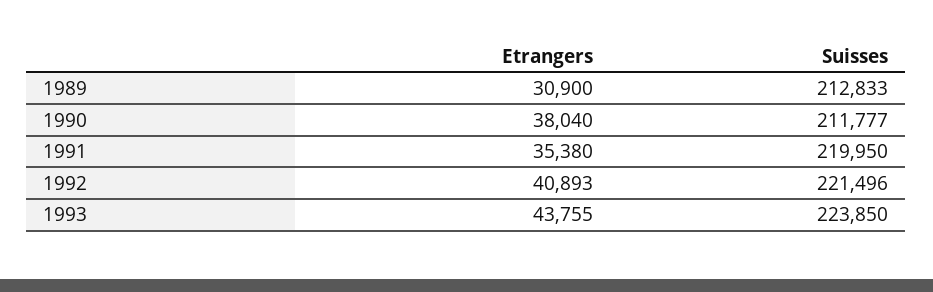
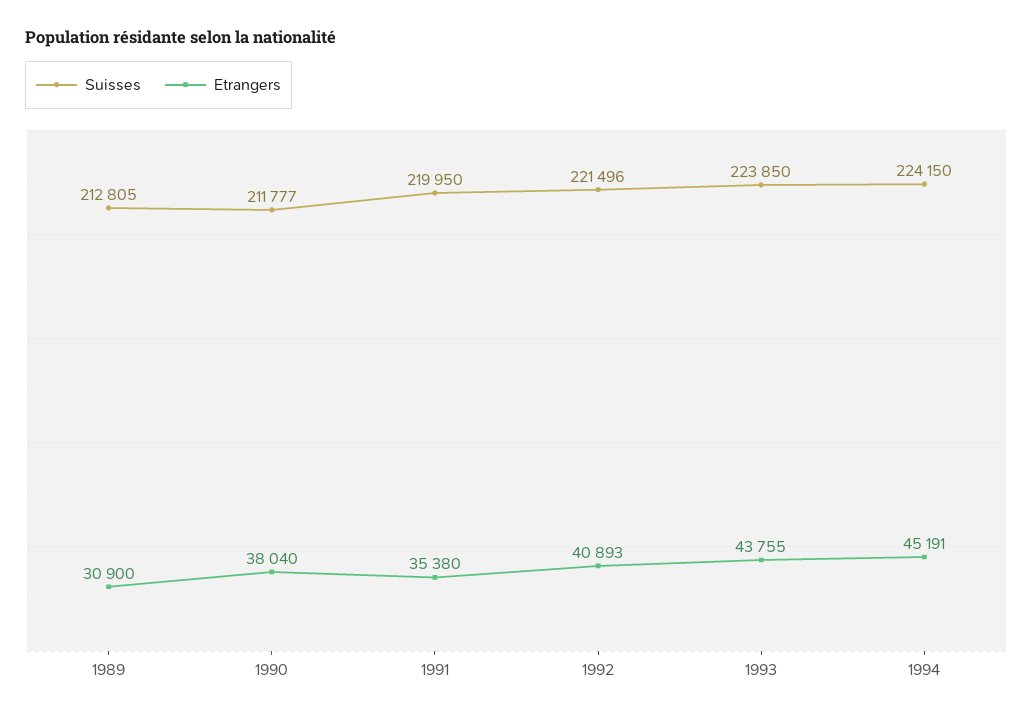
Suisses, 1989: 212833 -> 212805
Suisses, 1994: none -> 224150
Etrangers, 1994: none -> 45191

